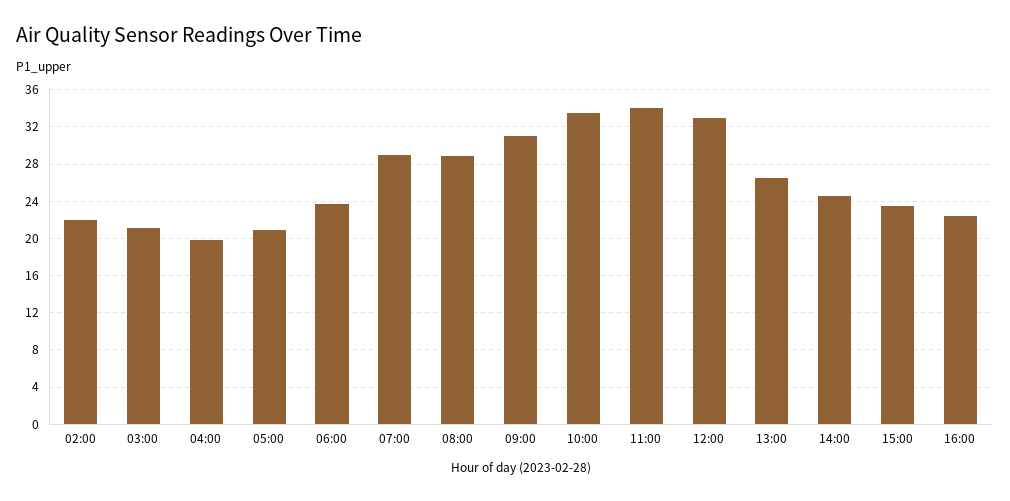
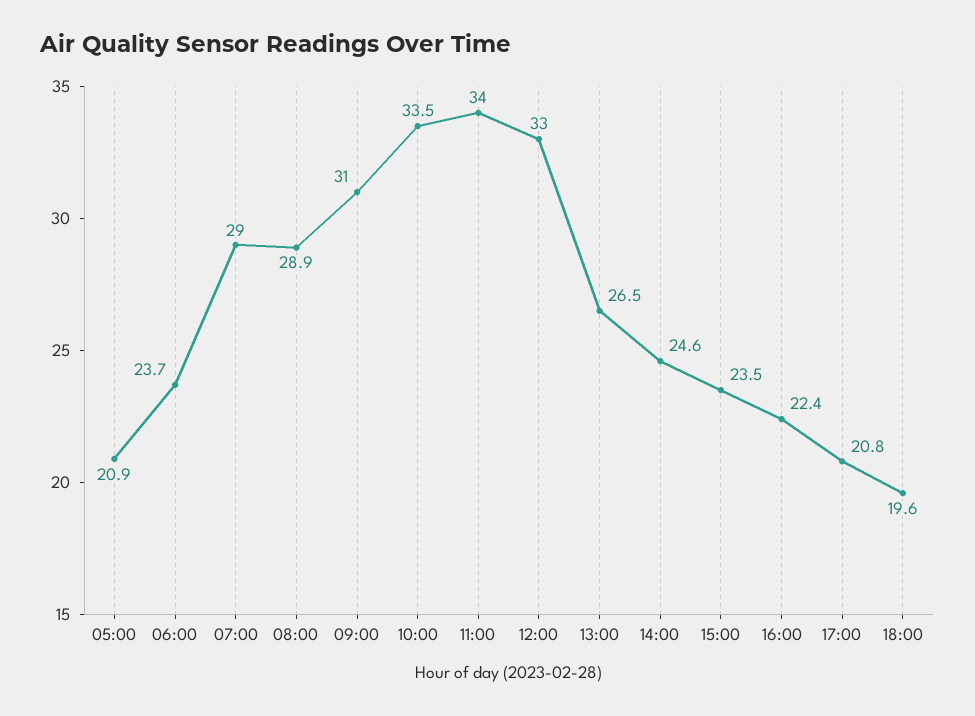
02:00: 22 -> none
03:00: 21 -> none
04:00: 20 -> none
17:00: none -> 20.8
18:00: none -> 19.6

